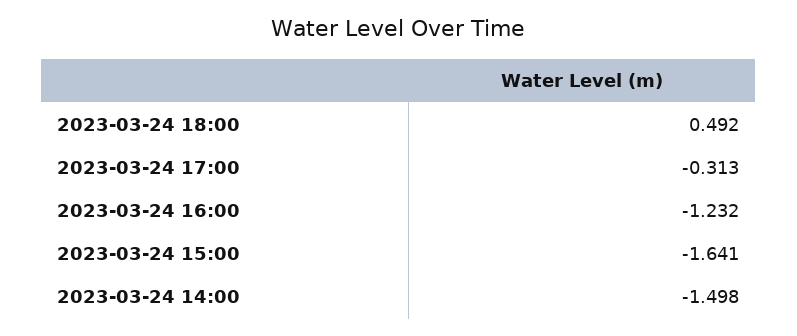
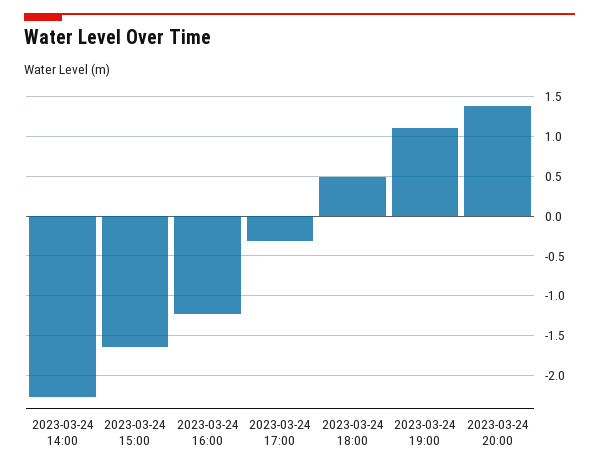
2023-03-24 14:00: -1.498 -> -2.3
2023-03-24 19:00: none -> 1.1
2023-03-24 20:00: none -> 1.4

